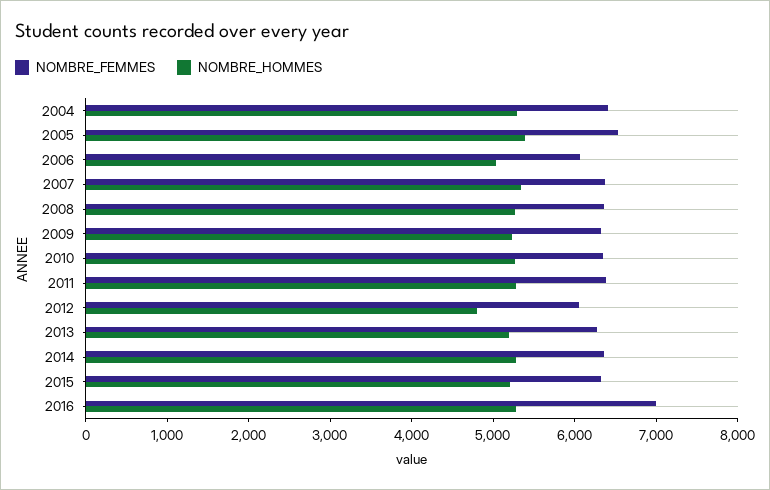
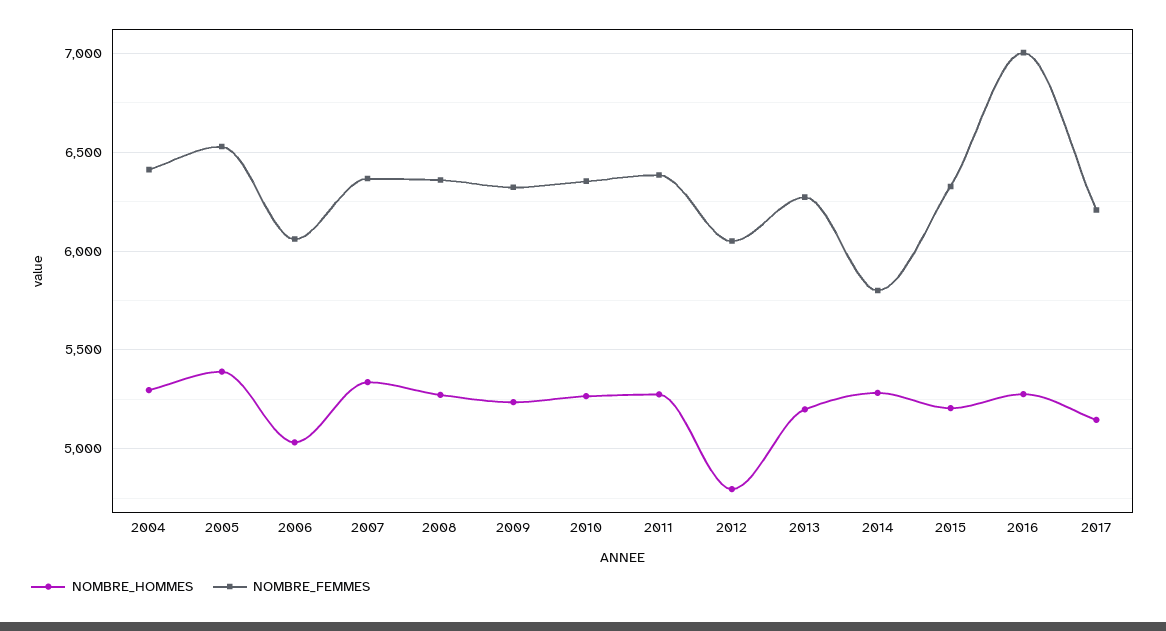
NOMBRE_FEMMES, 2014: 6400 -> 5800
NOMBRE_HOMMES, 2017: none -> 5150
NOMBRE_FEMMES, 2017: none -> 6200

